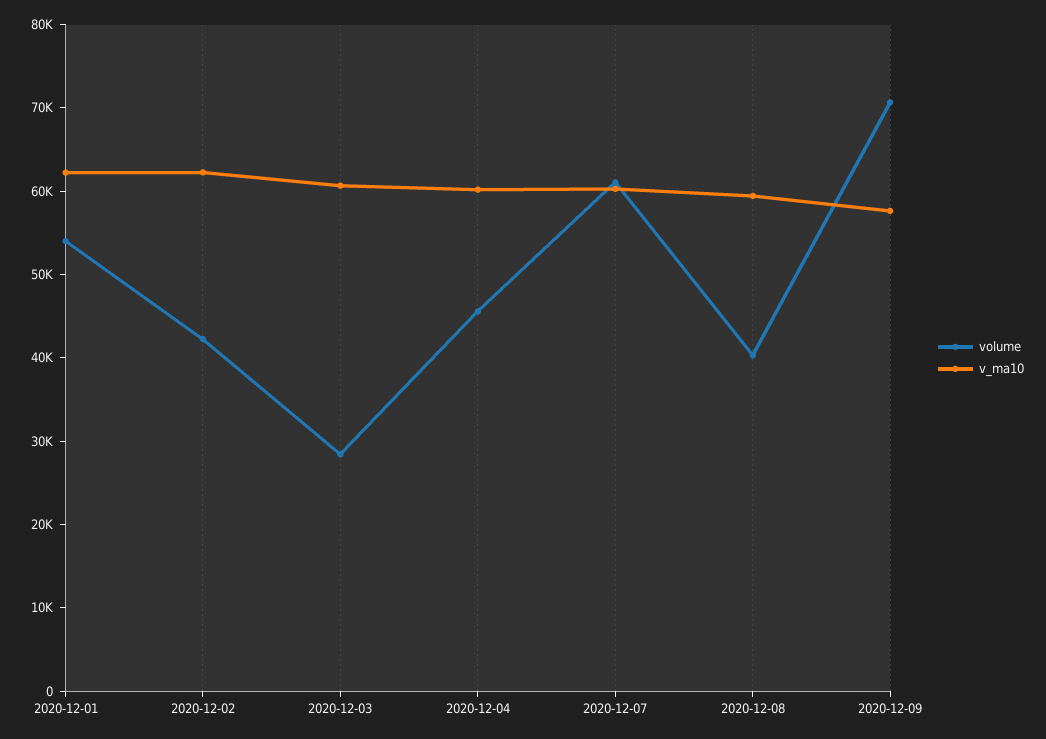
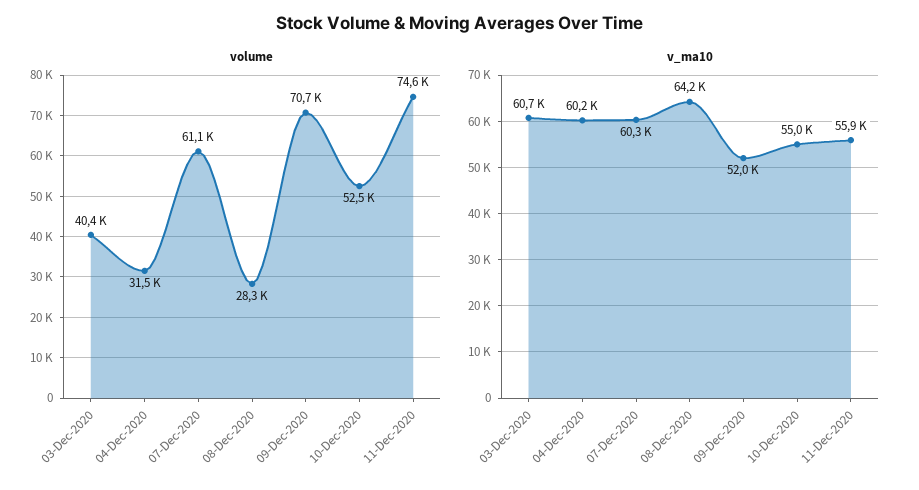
volume, 2020-12-01: 54000 -> none
v_ma10, 2020-12-01: 62000 -> none
volume, 2020-12-02: 42000 -> none
v_ma10, 2020-12-02: 62000 -> none
volume, 2020-12-03: 28000 -> 40400
volume, 2020-12-04: 46000 -> 31500
volume, 2020-12-08: 40000 -> 28300
v_ma10, 2020-12-08: 60000 -> 64200
v_ma10, 2020-12-09: 58000 -> 52000
volume, 10-Dec-2020: none -> 52500
volume, 11-Dec-2020: none -> 74600
v_ma10, 10-Dec-2020: none -> 55000
v_ma10, 11-Dec-2020: none -> 55900

